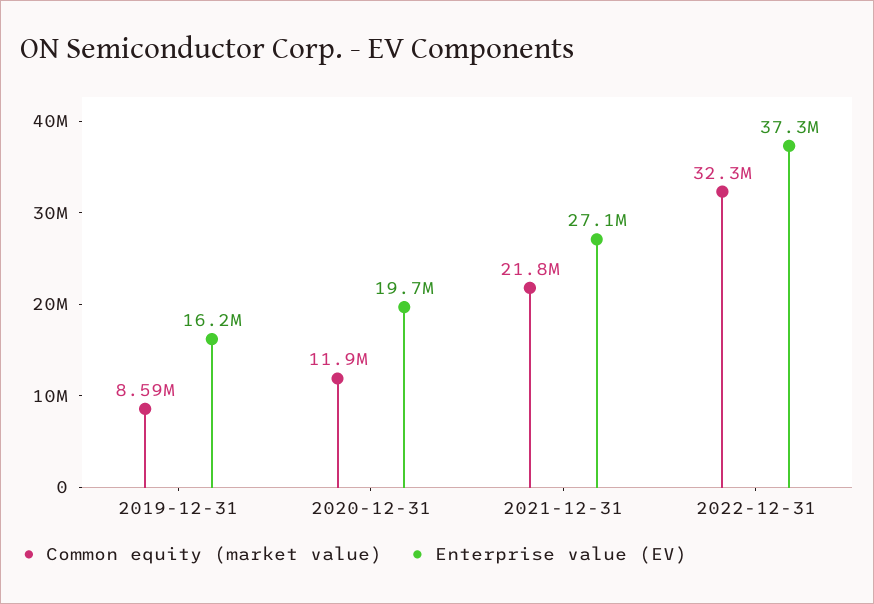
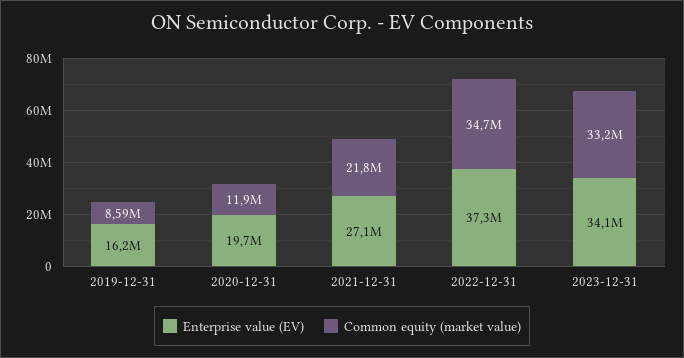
Common equity (market value), 2022-12-31: 32300000 -> 34700000
Enterprise value (EV), 2023-12-31: none -> 34100000
Common equity (market value), 2023-12-31: none -> 33200000

